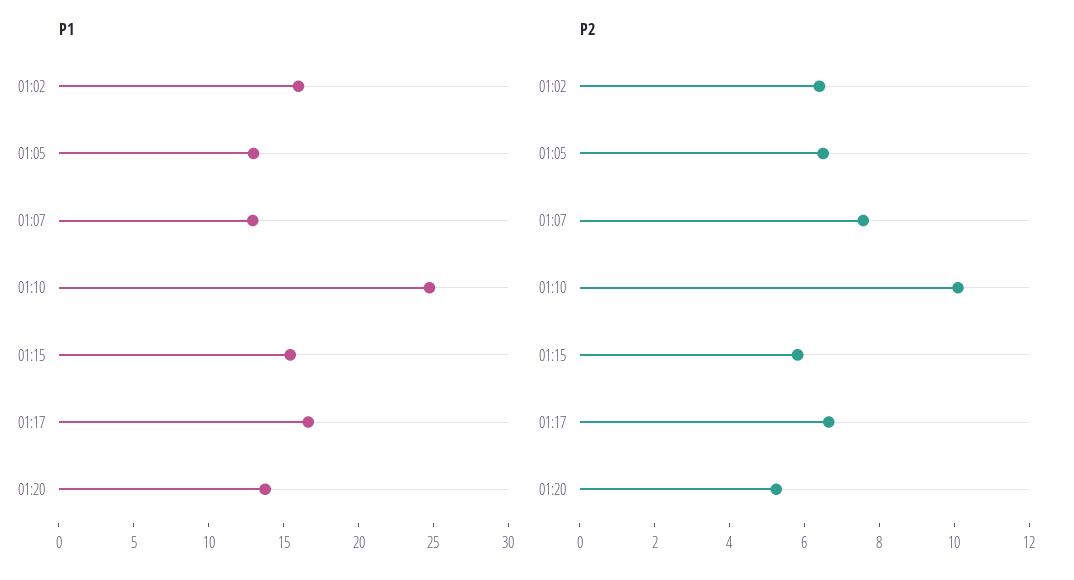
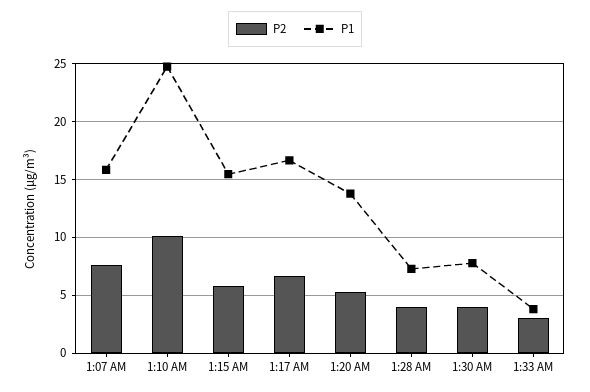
P1, 01:02: 16 -> none
P1, 01:05: 13 -> none
P1, 01:07: 13 -> 16
P2, 01:02: 6.5 -> none
P2, 01:05: 6.5 -> none
P2, 1:28 AM: none -> 4
P1, 1:28 AM: none -> 7
P2, 1:30 AM: none -> 4
P1, 1:30 AM: none -> 8
P2, 1:33 AM: none -> 3
P1, 1:33 AM: none -> 4

